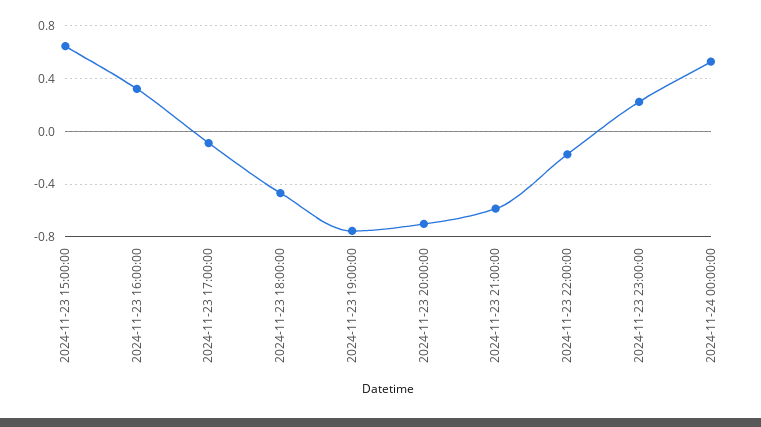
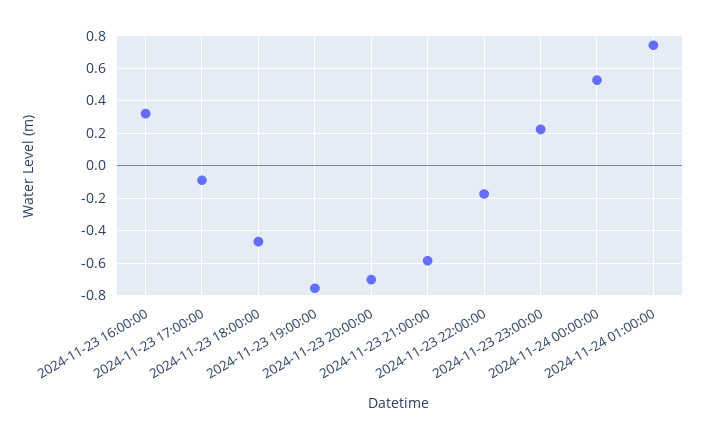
2024-11-23 15:00:00: 0.65 -> none
2024-11-24 01:00:00: none -> 0.75

